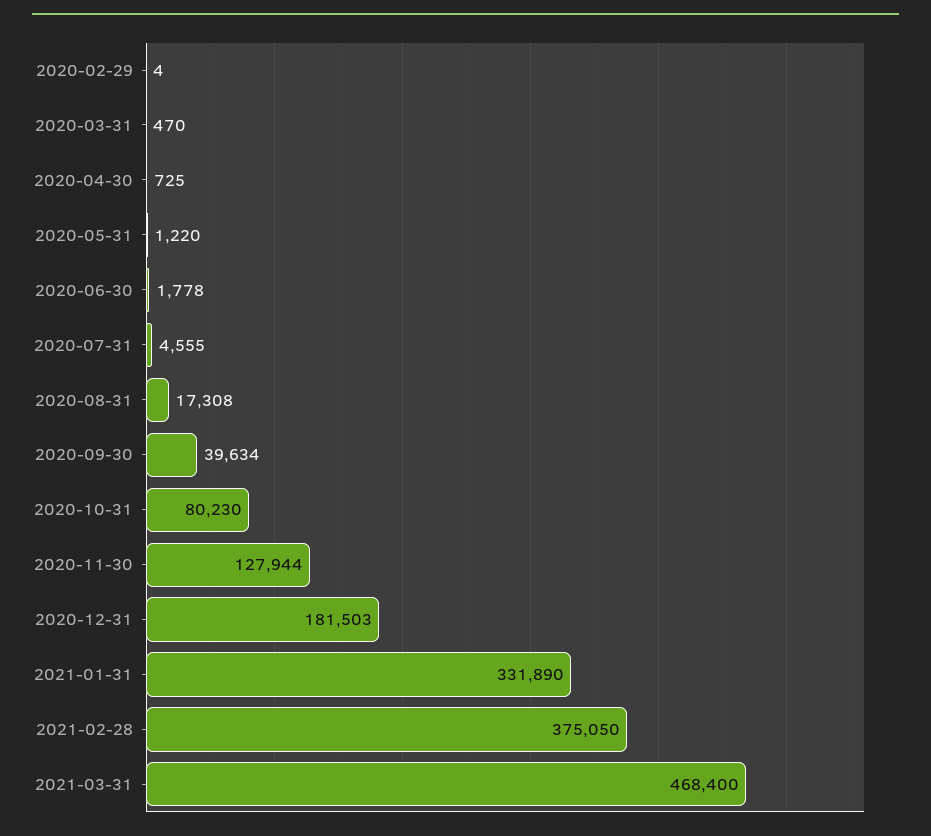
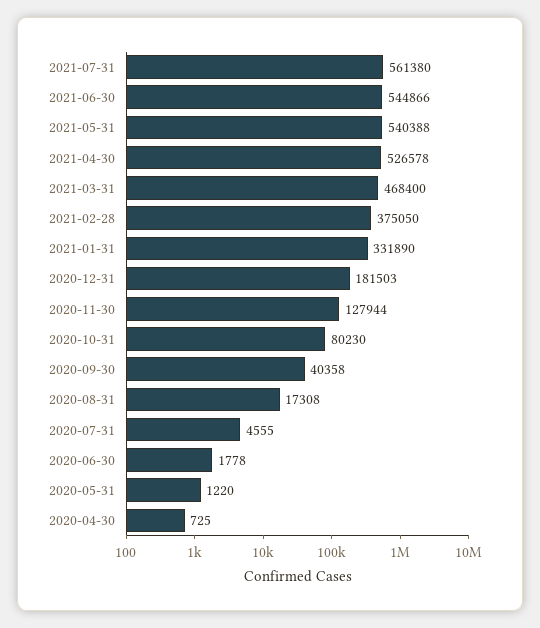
2020-02-29: 4 -> none
2020-03-31: 470 -> none
2020-09-30: 39634 -> 40358
2021-07-31: none -> 561380
2021-06-30: none -> 544866
2021-05-31: none -> 540388
2021-04-30: none -> 526578

